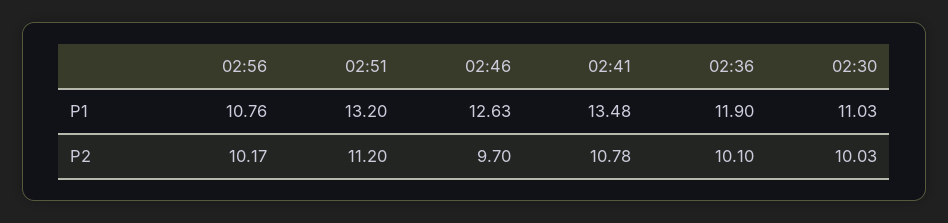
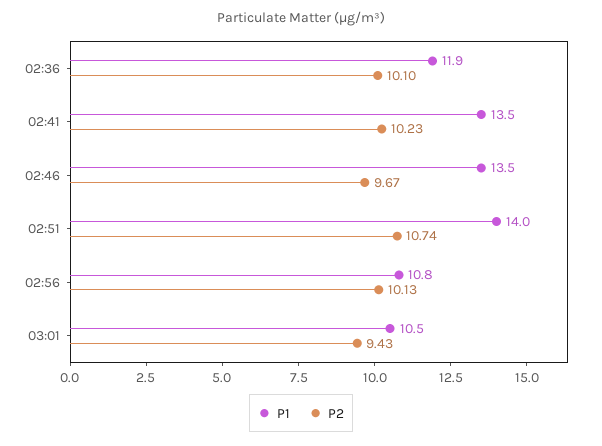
P1, 02:51: 13.2 -> 14
P1, 02:46: 12.63 -> 13.5
P1, 02:30: 11.03 -> none
P2, 02:56: 10.17 -> 10.13
P2, 02:51: 11.2 -> 10.74
P2, 02:46: 9.7 -> 9.67
P2, 02:41: 10.78 -> 10.23
P2, 02:30: 10.03 -> none
P1, 03:01: none -> 10.5
P2, 03:01: none -> 9.43

